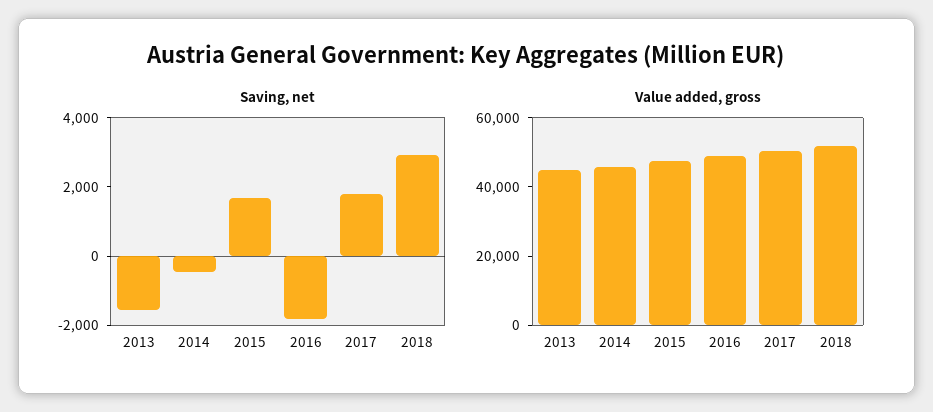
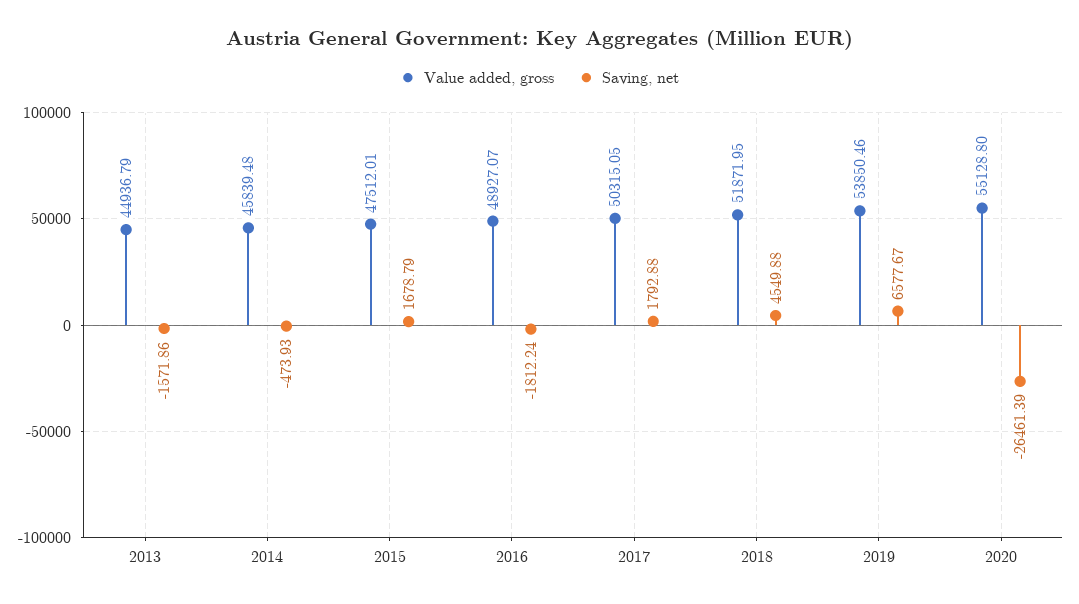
Saving, net, 2018: 3000 -> 4549.88
Value added, gross, 2019: none -> 53850.46
Saving, net, 2019: none -> 6577.67
Value added, gross, 2020: none -> 55128.8
Saving, net, 2020: none -> -26461.39

